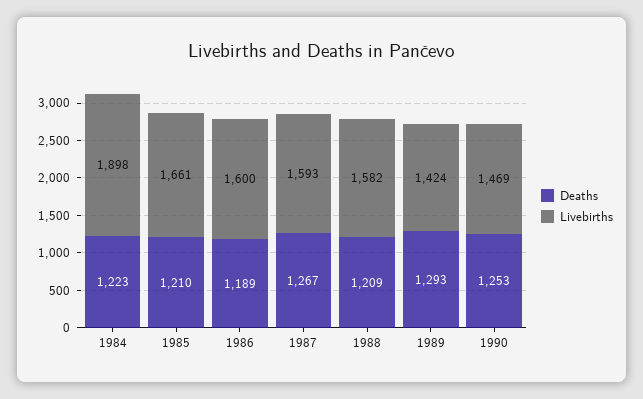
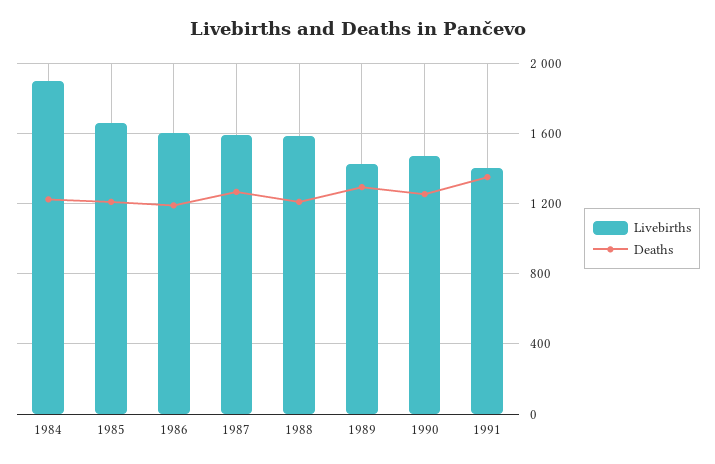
Livebirths, 1991: none -> 1400
Deaths, 1991: none -> 1350

